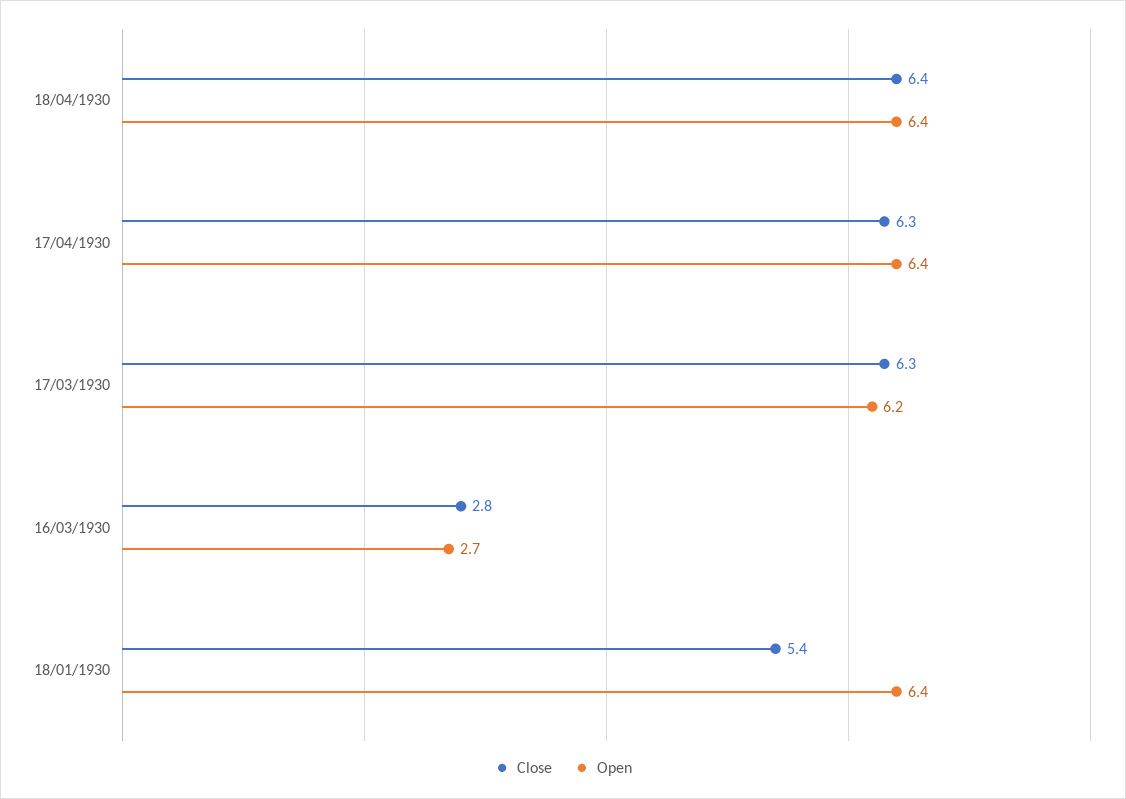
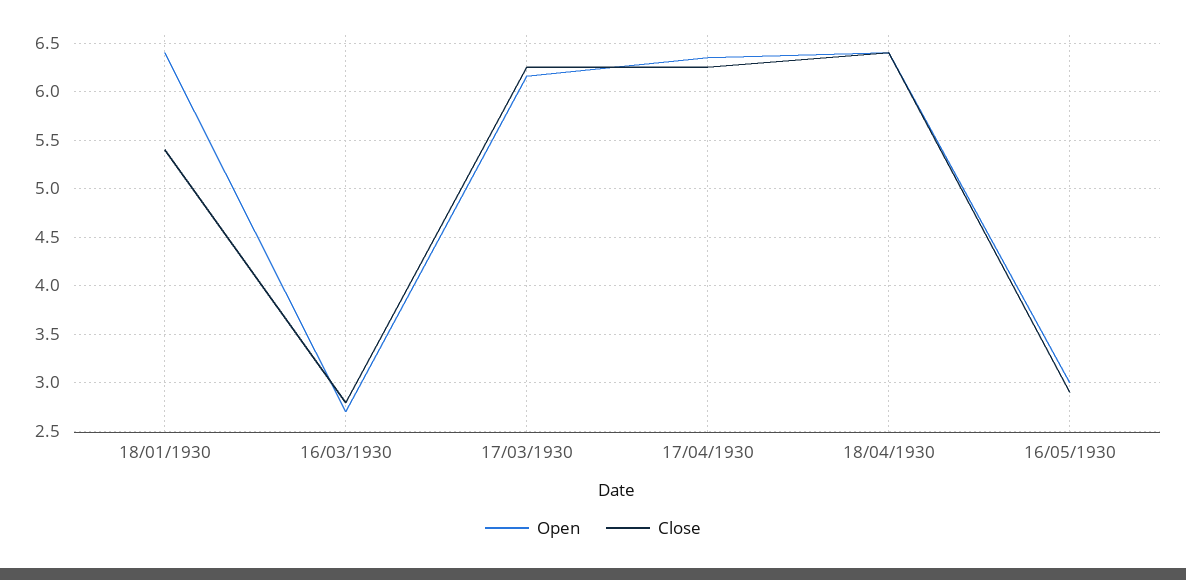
Open, 16/05/1930: none -> 3
Close, 16/05/1930: none -> 2.9

